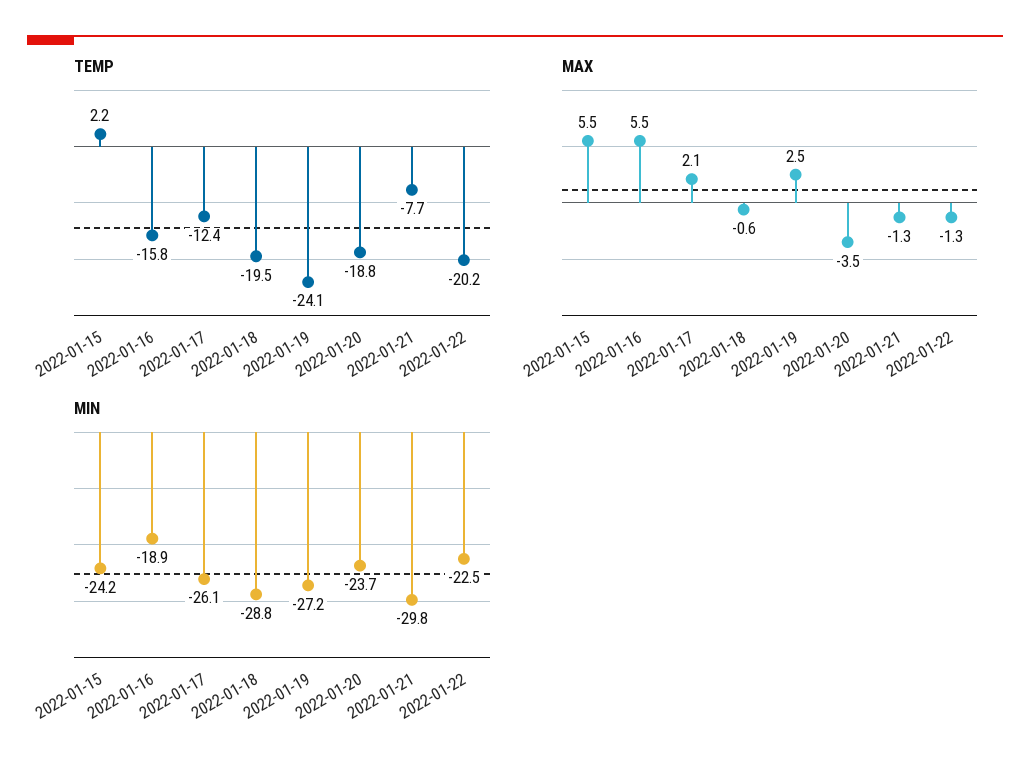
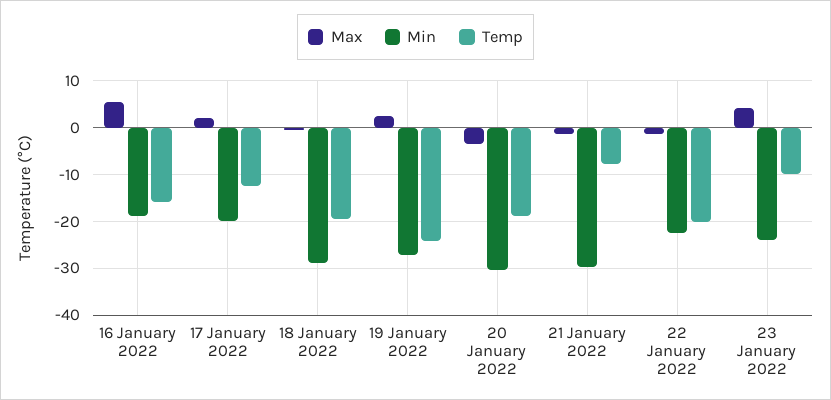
TEMP, 2022-01-15: 2.2 -> none
MAX, 2022-01-15: 5.5 -> none
MIN, 2022-01-15: -24.2 -> none
MIN, 2022-01-17: -26.1 -> -20
MIN, 2022-01-20: -23.7 -> -30
MAX, 23 January 2022: none -> 4
MIN, 23 January 2022: none -> -24
TEMP, 23 January 2022: none -> -10

